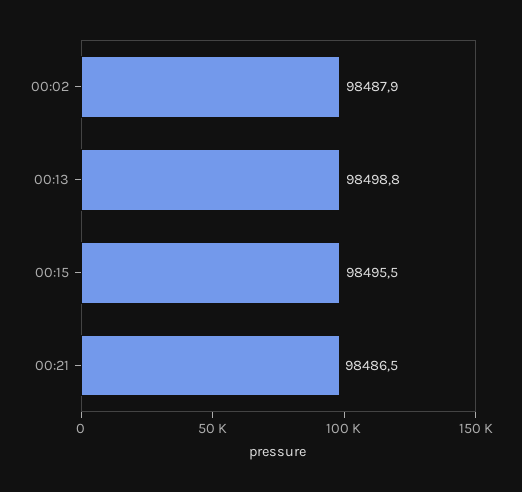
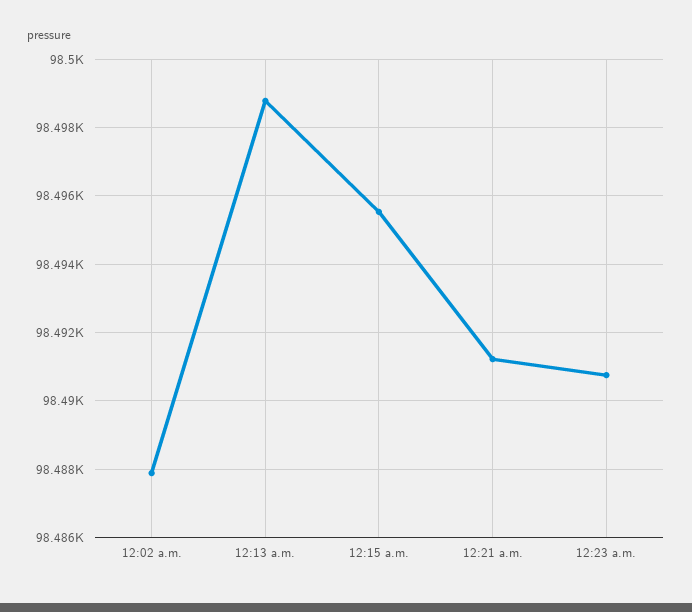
00:21: 98486.5 -> 98491.2
12:23 a.m.: none -> 98490.8

